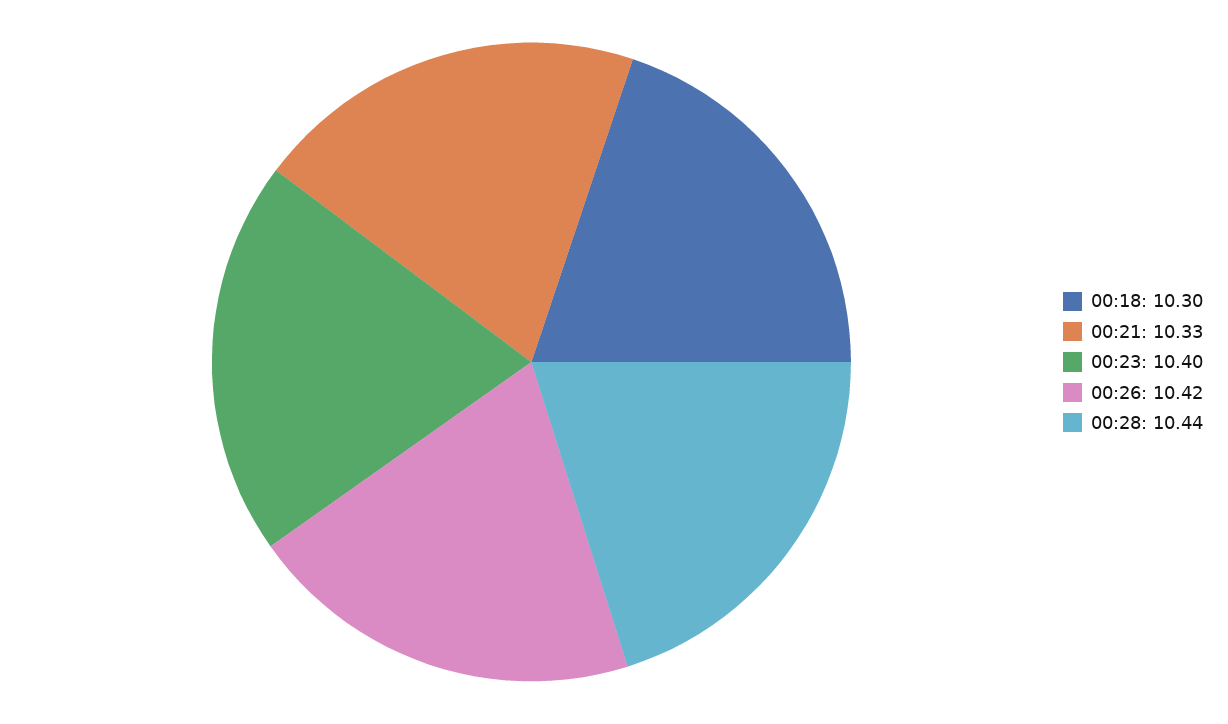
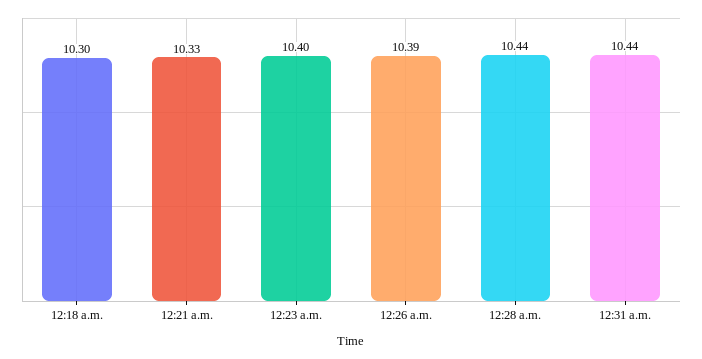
00:26: 10.42 -> 10.39
12:31 a.m.: none -> 10.44

